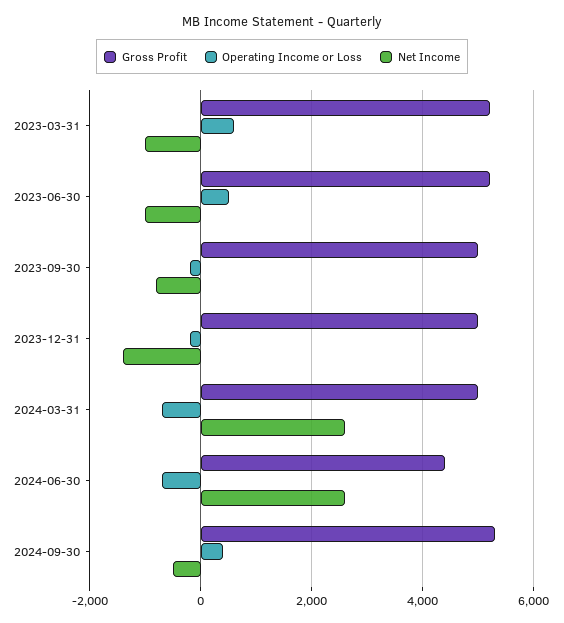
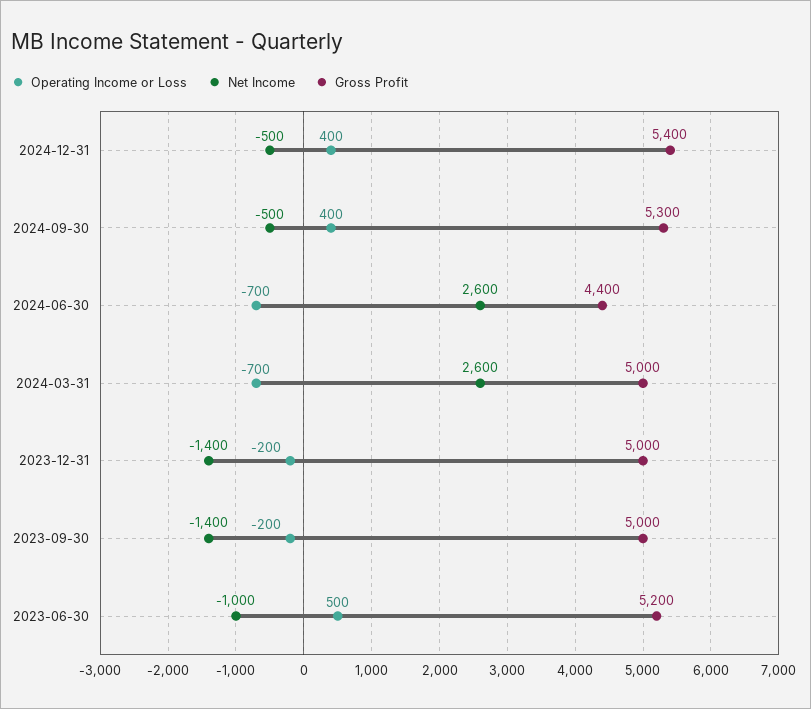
Gross Profit, 2023-03-31: 5200 -> none
Operating Income or Loss, 2023-03-31: 600 -> none
Net Income, 2023-03-31: -1000 -> none
Net Income, 2023-09-30: -800 -> -1400
Operating Income or Loss, 2024-12-31: none -> 400
Net Income, 2024-12-31: none -> -500
Gross Profit, 2024-12-31: none -> 5400

